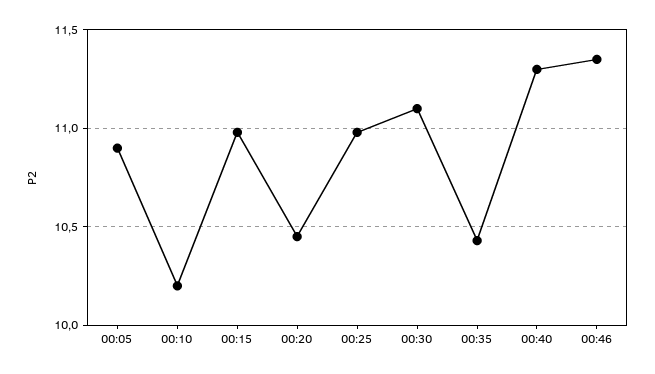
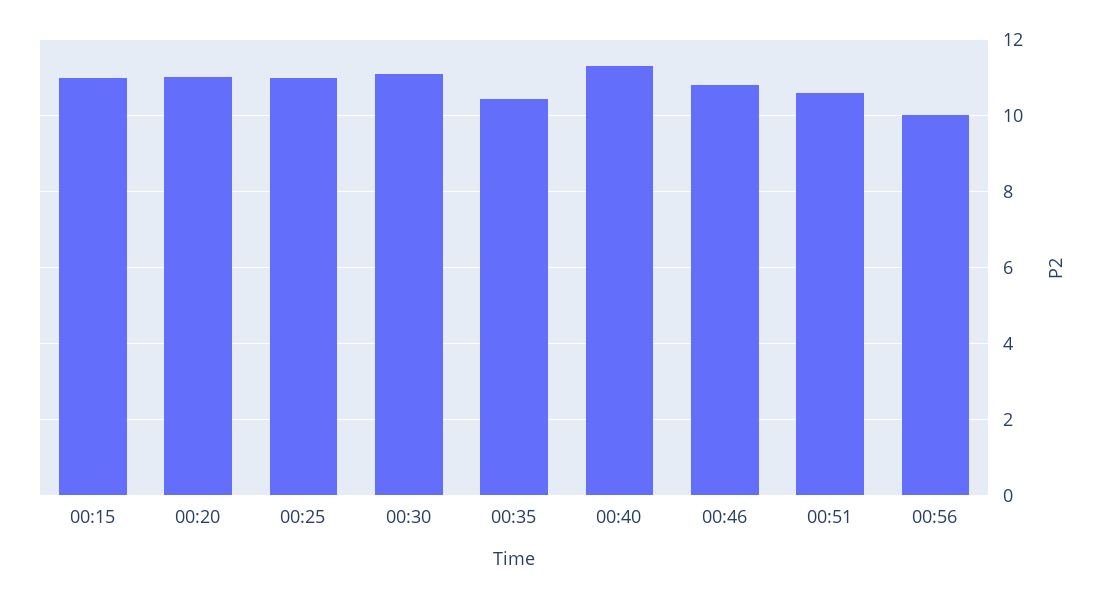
00:05: 10.9 -> none
00:10: 10.2 -> none
00:20: 10.45 -> 11
00:46: 11.35 -> 10.8
00:51: none -> 10.6
00:56: none -> 10

